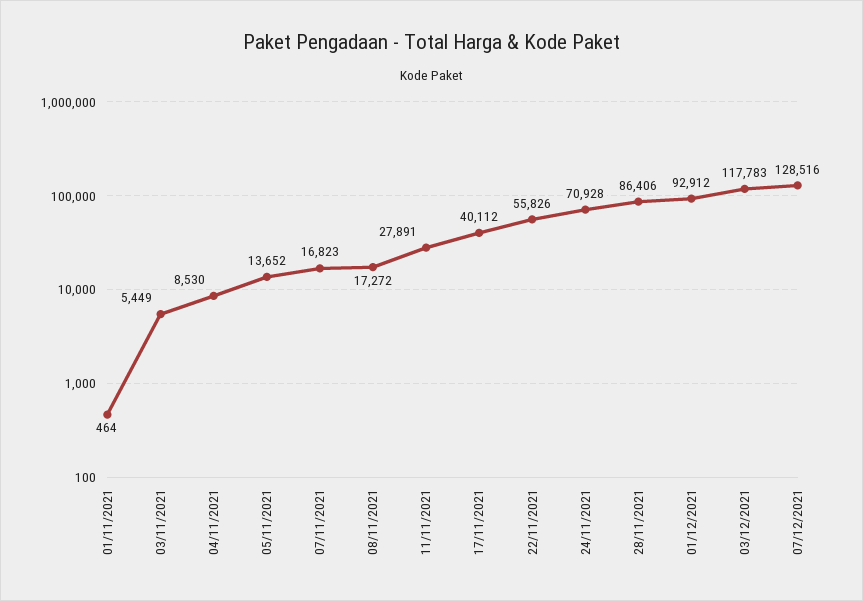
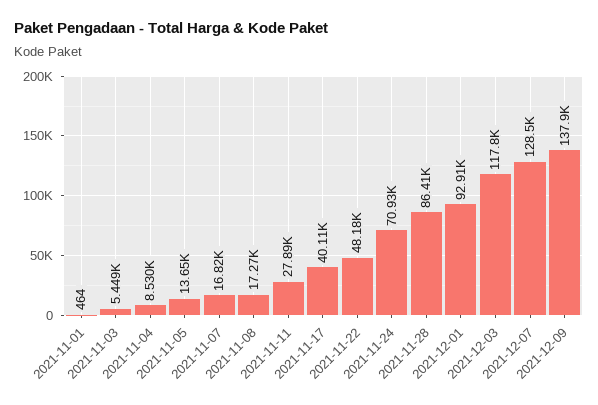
22/11/2021: 55826 -> 48180
2021-12-09: none -> 137900

